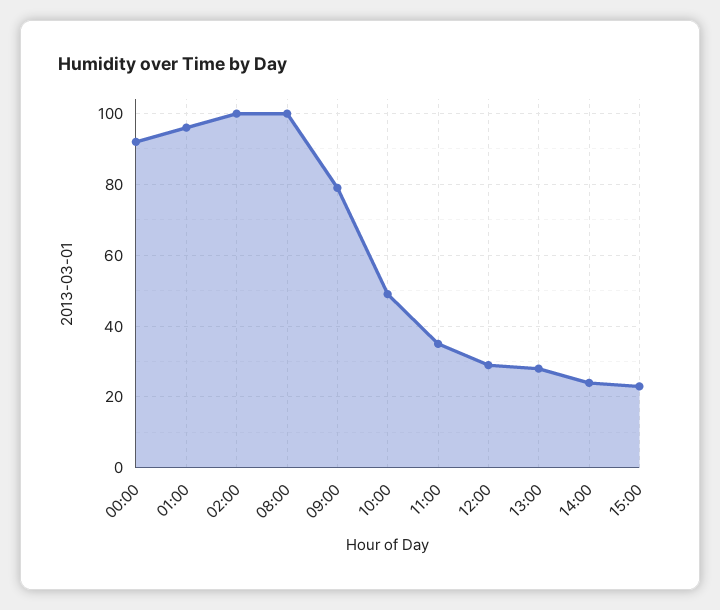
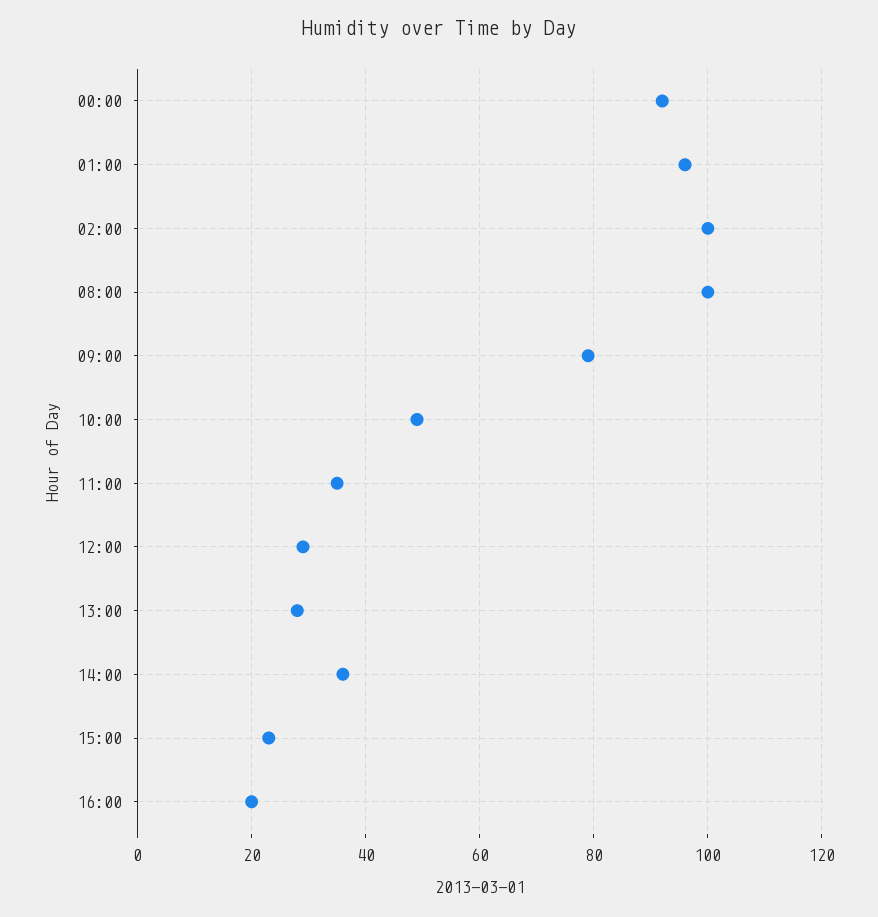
14:00: 25 -> 35
16:00: none -> 20

